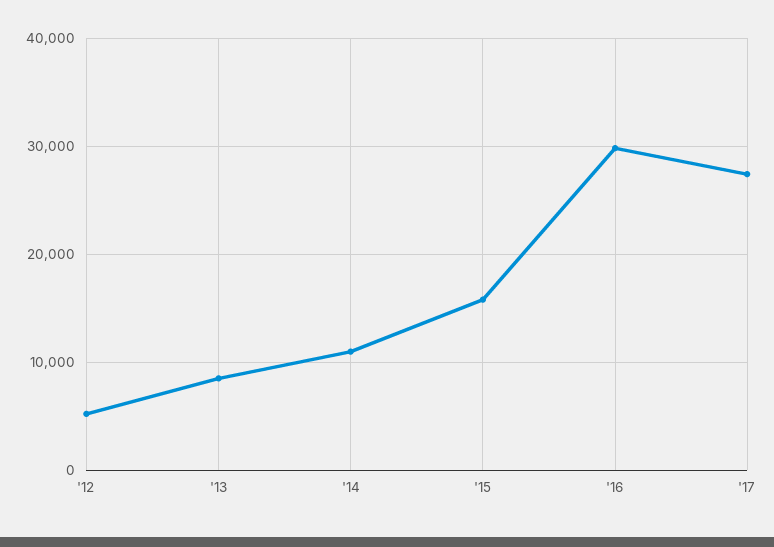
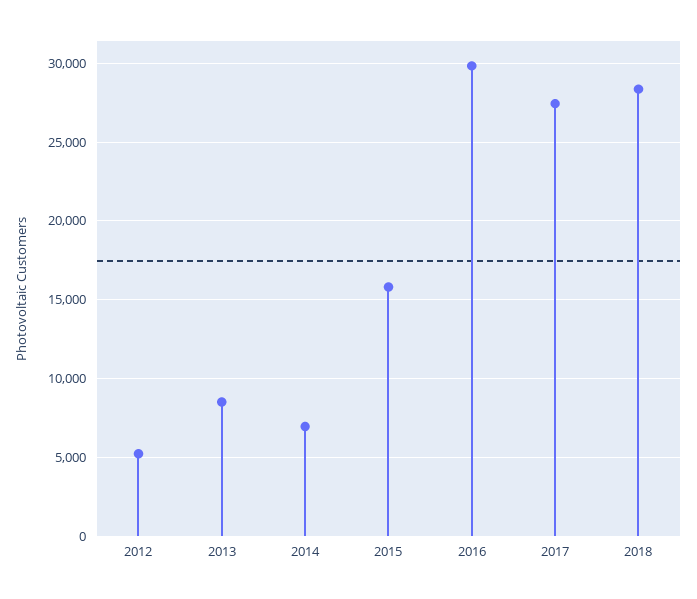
'14: 11000 -> 7000
2018: none -> 28500

